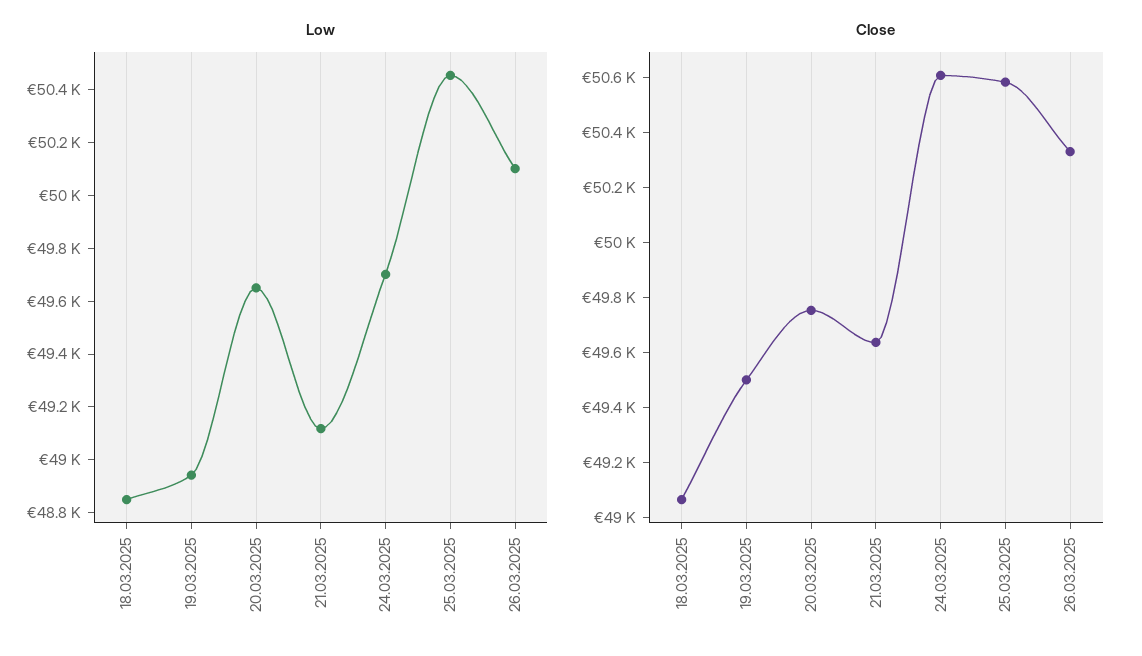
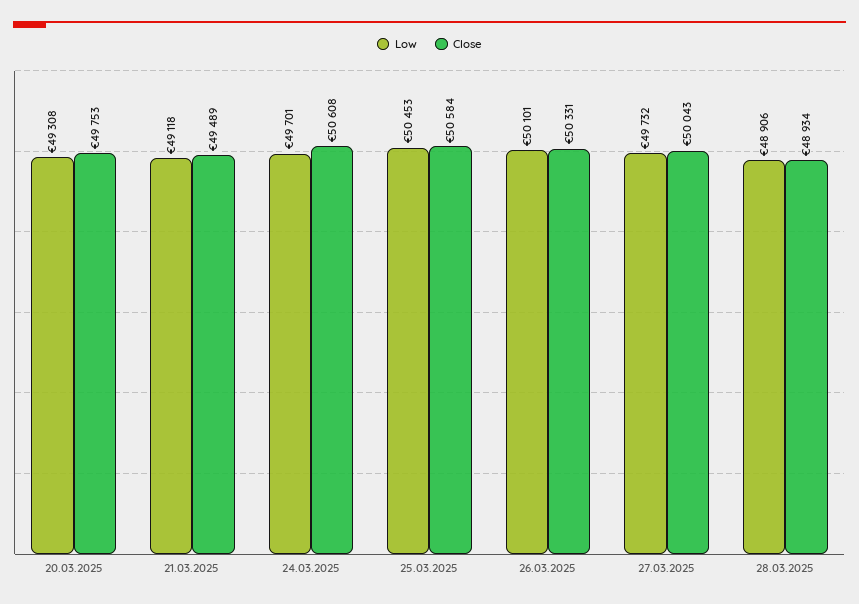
Low, 18.03.2025: 48850 -> none
Low, 19.03.2025: 48950 -> none
Low, 20.03.2025: 49650 -> 49308
Close, 18.03.2025: 49050 -> none
Close, 19.03.2025: 49500 -> none
Close, 21.03.2025: 49650 -> 49489
Low, 27.03.2025: none -> 49732
Close, 27.03.2025: none -> 50043
Low, 28.03.2025: none -> 48906
Close, 28.03.2025: none -> 48934

